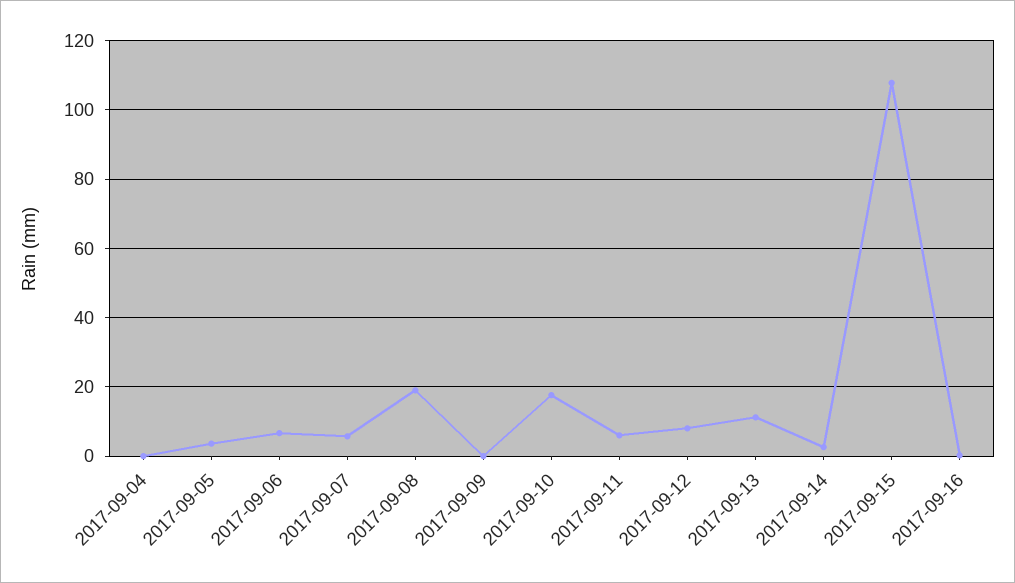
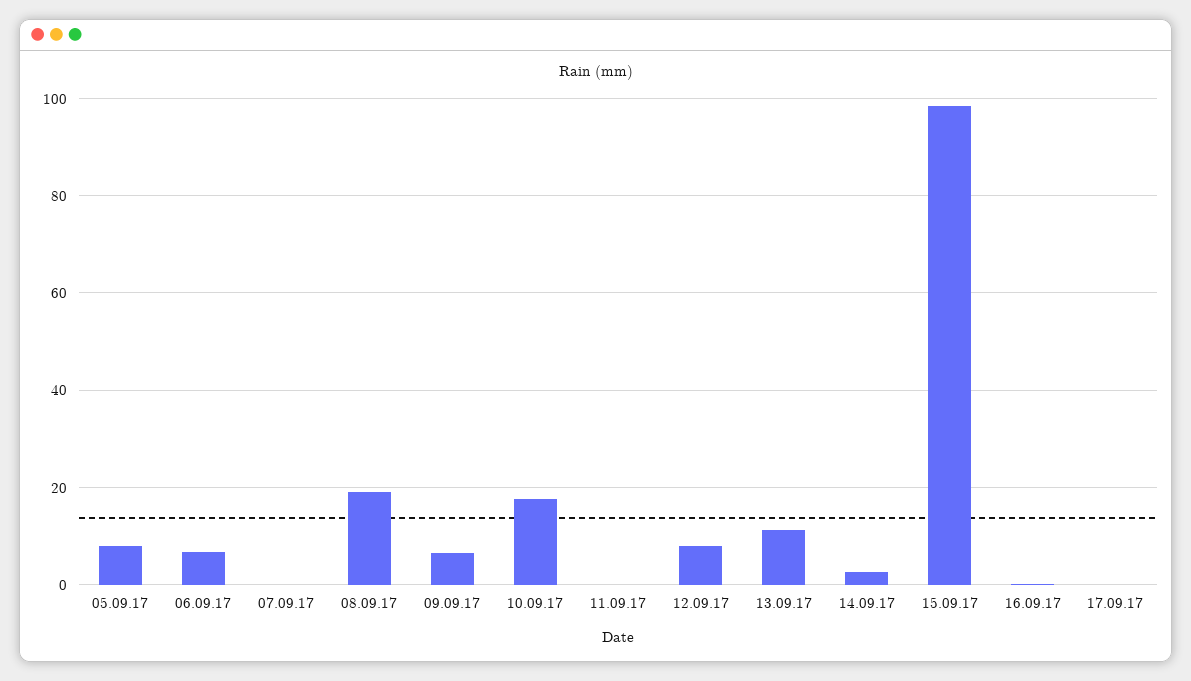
2017-09-04: 0 -> none
2017-09-05: 4 -> 8
2017-09-07: 6 -> 0
2017-09-09: 0 -> 6
2017-09-11: 6 -> 0
2017-09-15: 108 -> 98
17.09.17: none -> 0

